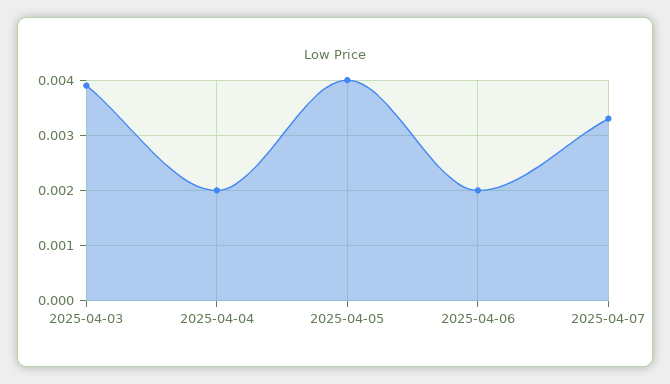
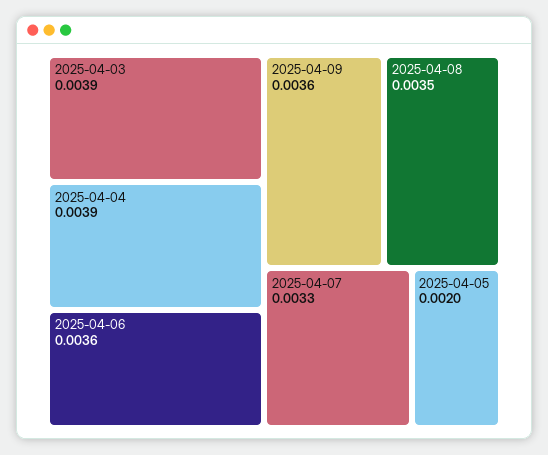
2025-04-04: 0.002 -> 0.0039
2025-04-05: 0.004 -> 0.002
2025-04-06: 0.002 -> 0.0036
2025-04-09: none -> 0.0036
2025-04-08: none -> 0.0035

